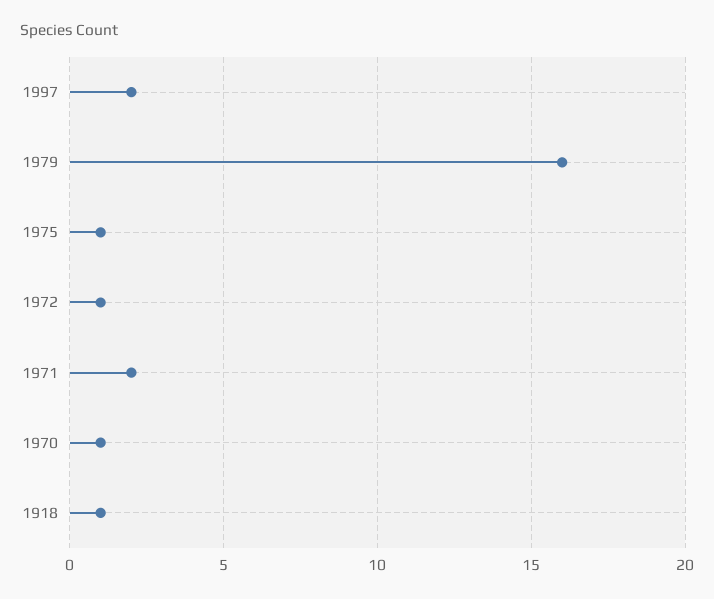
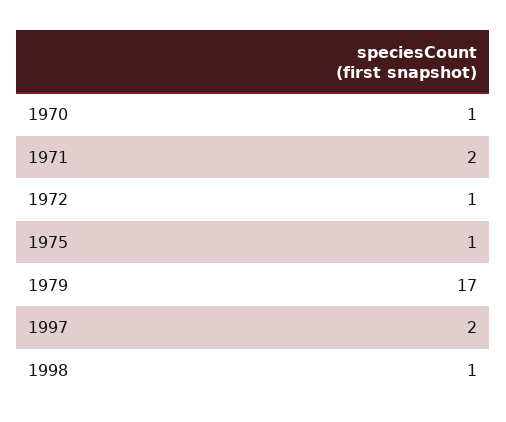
1979: 16 -> 17
1918: 1 -> none
1998: none -> 1

